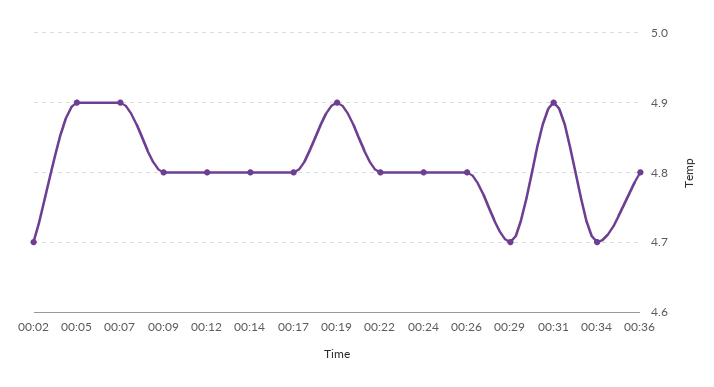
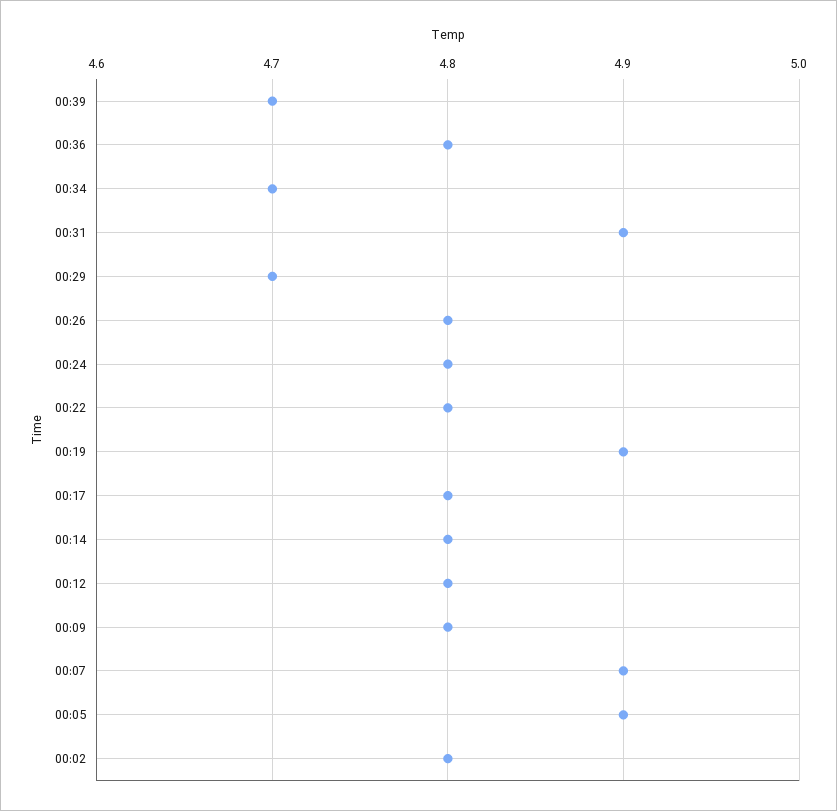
00:02: 4.7 -> 4.8
00:39: none -> 4.7

